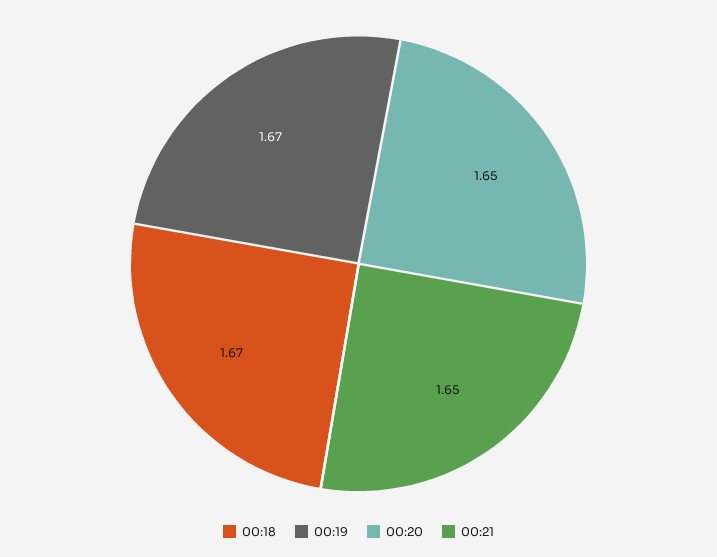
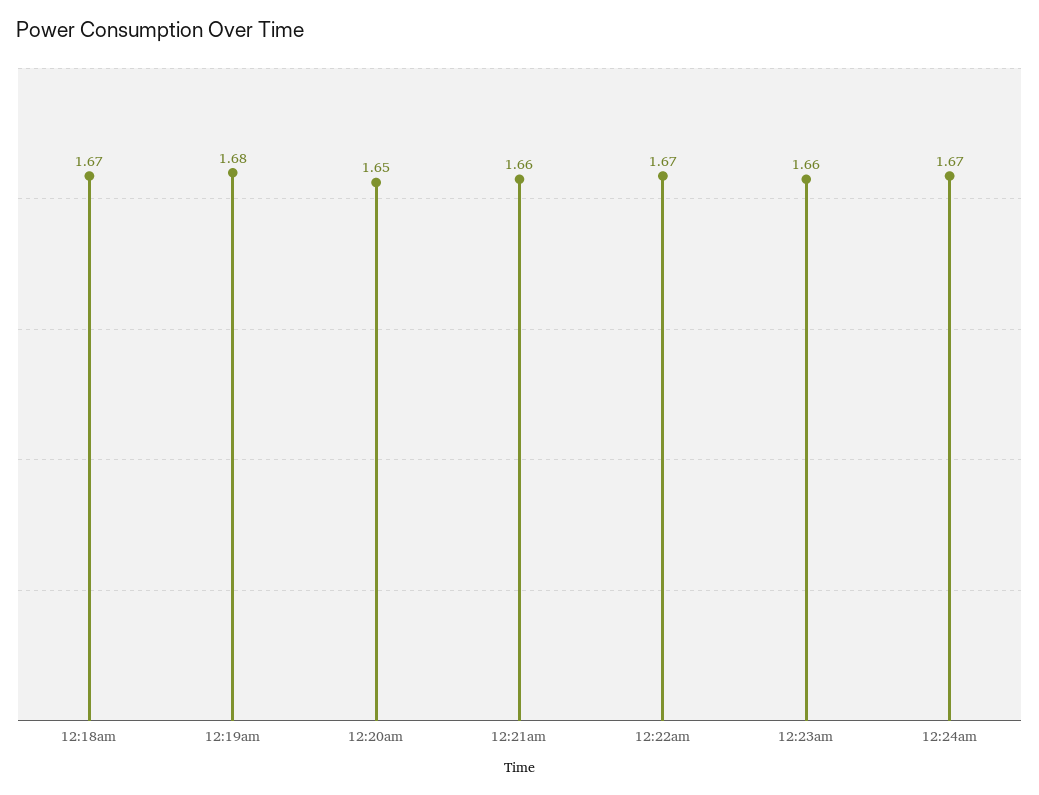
00:19: 1.67 -> 1.68
00:21: 1.65 -> 1.66
12:22am: none -> 1.67
12:23am: none -> 1.66
12:24am: none -> 1.67

